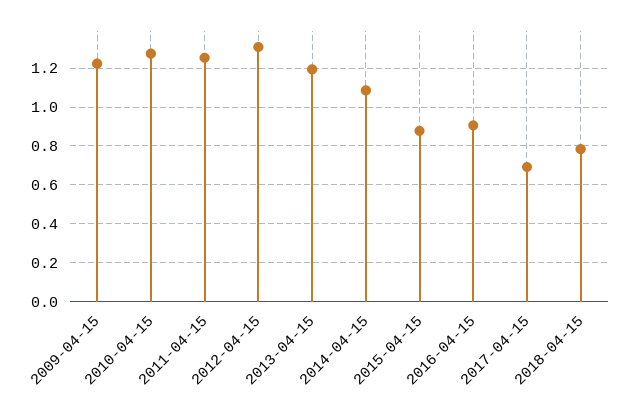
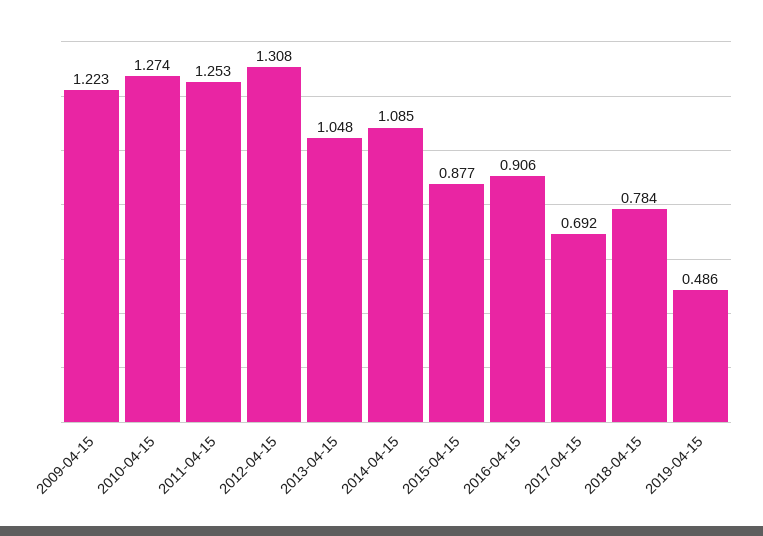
2013-04-15: 1.2 -> 1.048
2019-04-15: none -> 0.486

